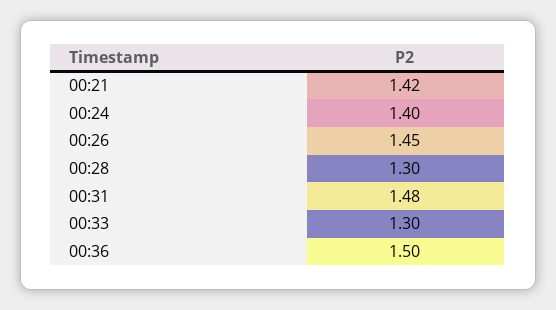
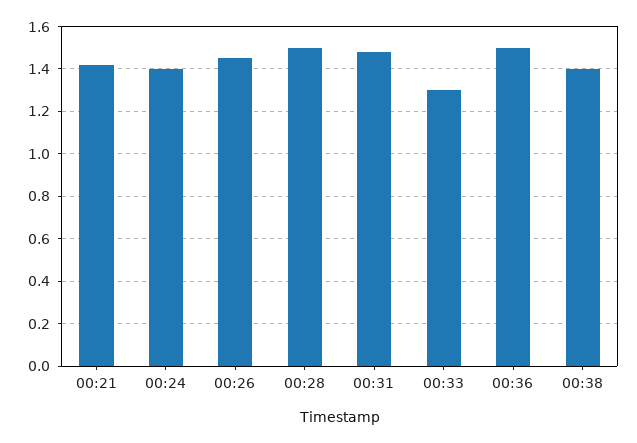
00:28: 1.3 -> 1.5
00:38: none -> 1.4

